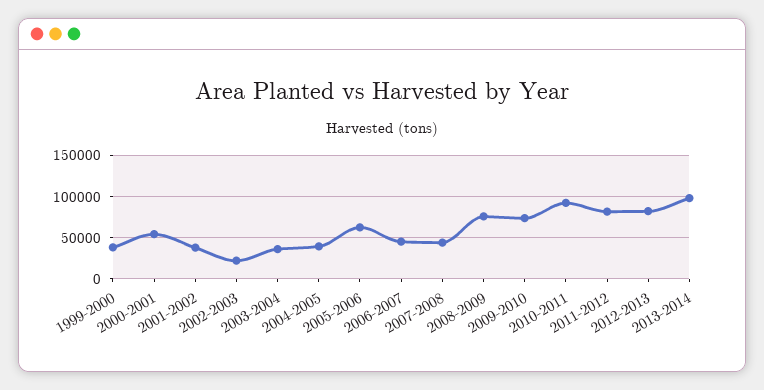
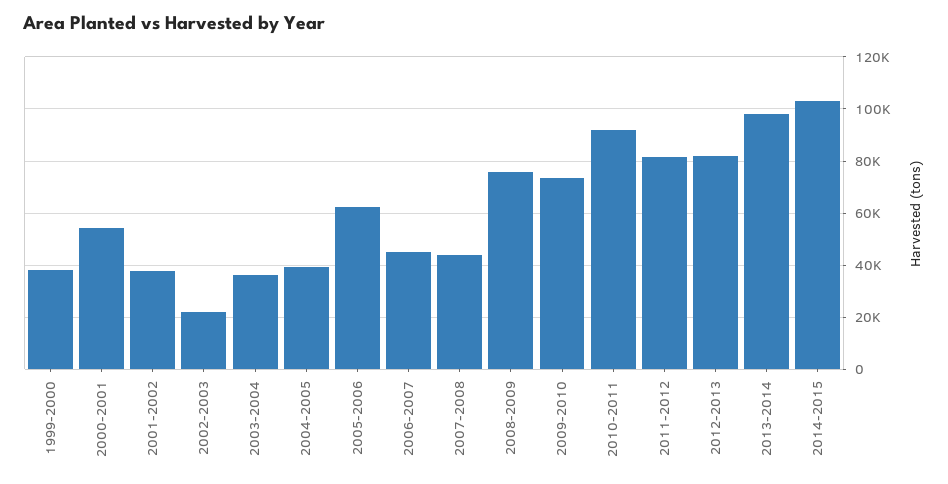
2014-2015: none -> 102500

